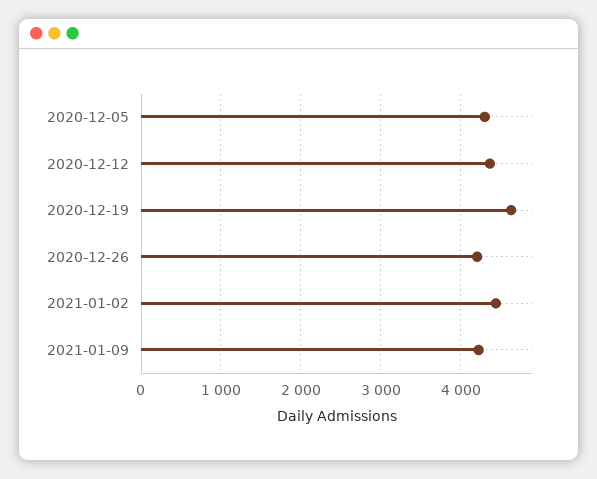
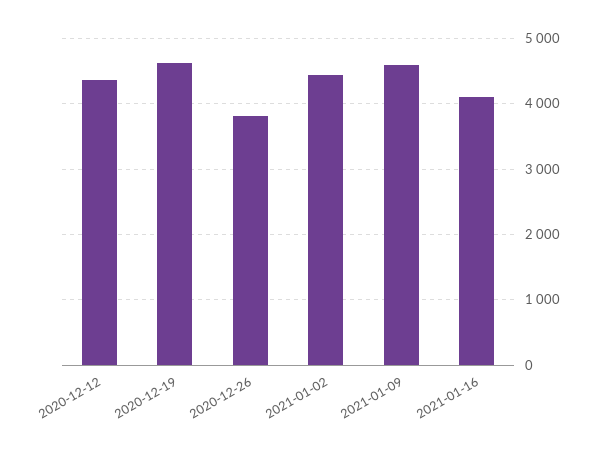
2020-12-05: 4300 -> none
2020-12-26: 4200 -> 3800
2021-01-09: 4200 -> 4600
2021-01-16: none -> 4100

